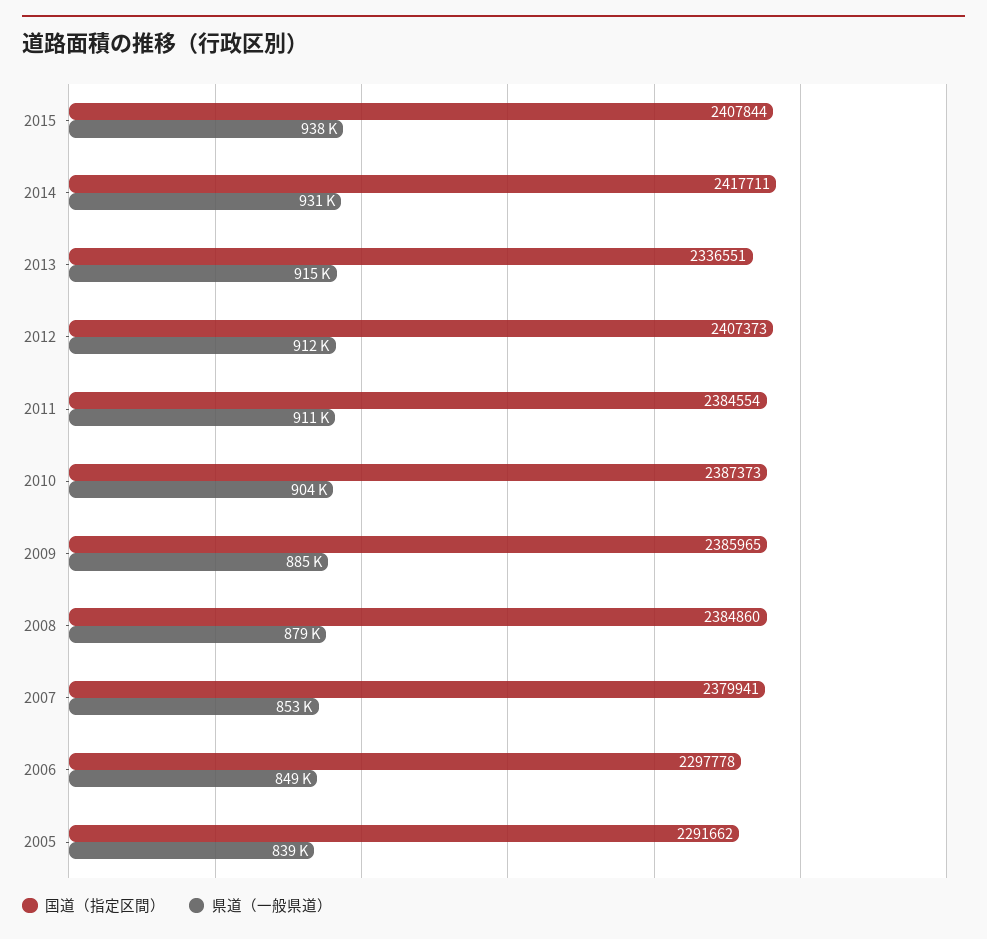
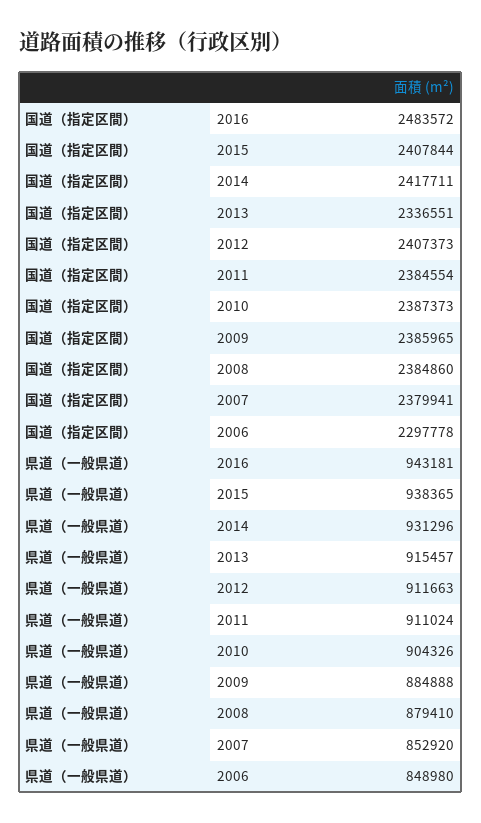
国道（指定区間）, 2005: 2291662 -> none
県道（一般県道）, 2005: 839000 -> none
国道（指定区間）, 2016: none -> 2483572
県道（一般県道）, 2016: none -> 943181

